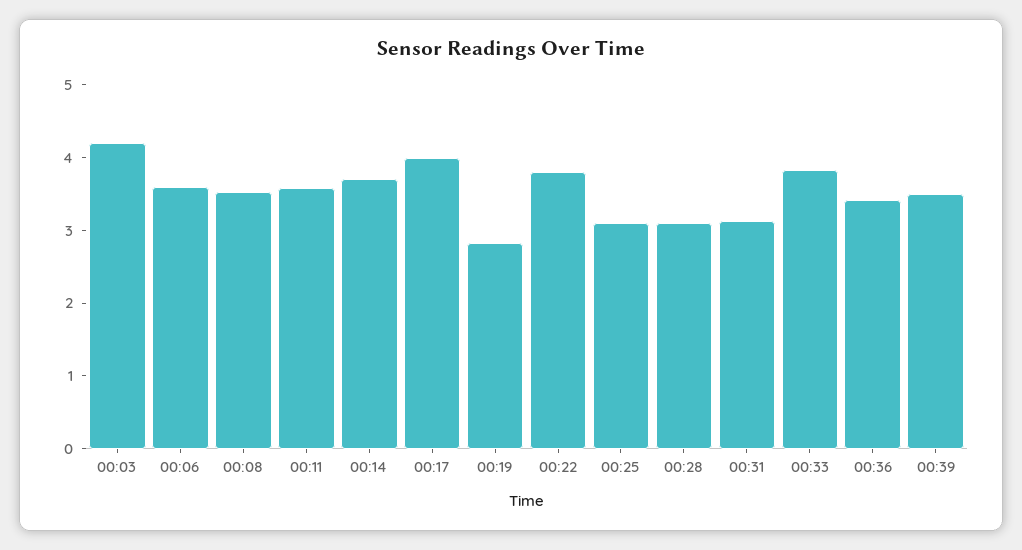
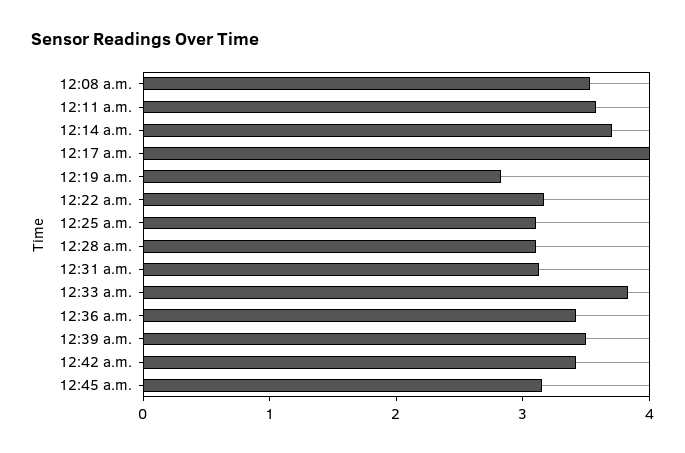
00:03: 4.2 -> none
00:06: 3.6 -> none
00:22: 3.8 -> 3.2
12:42 a.m.: none -> 3.4
12:45 a.m.: none -> 3.2

